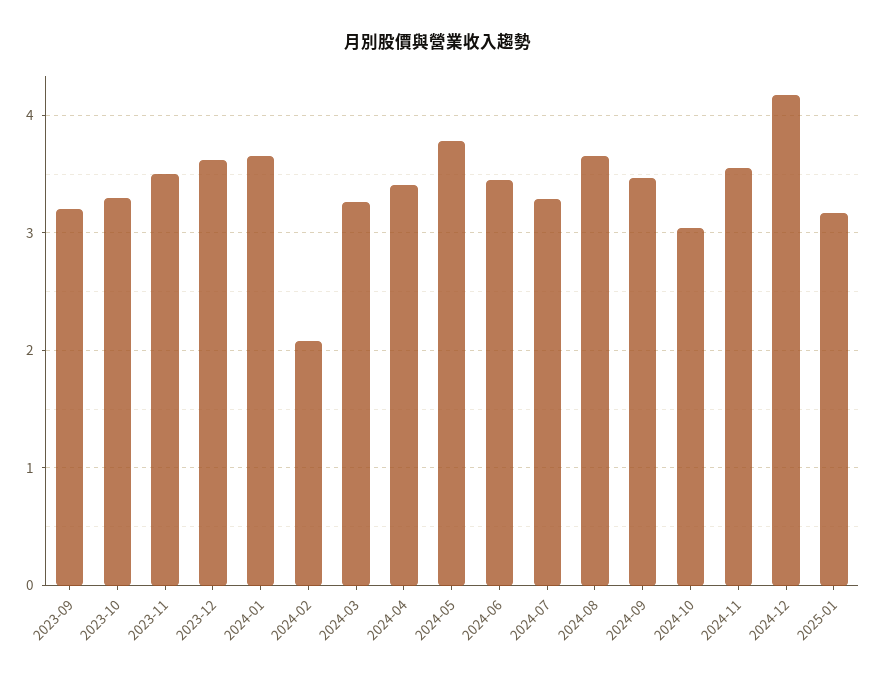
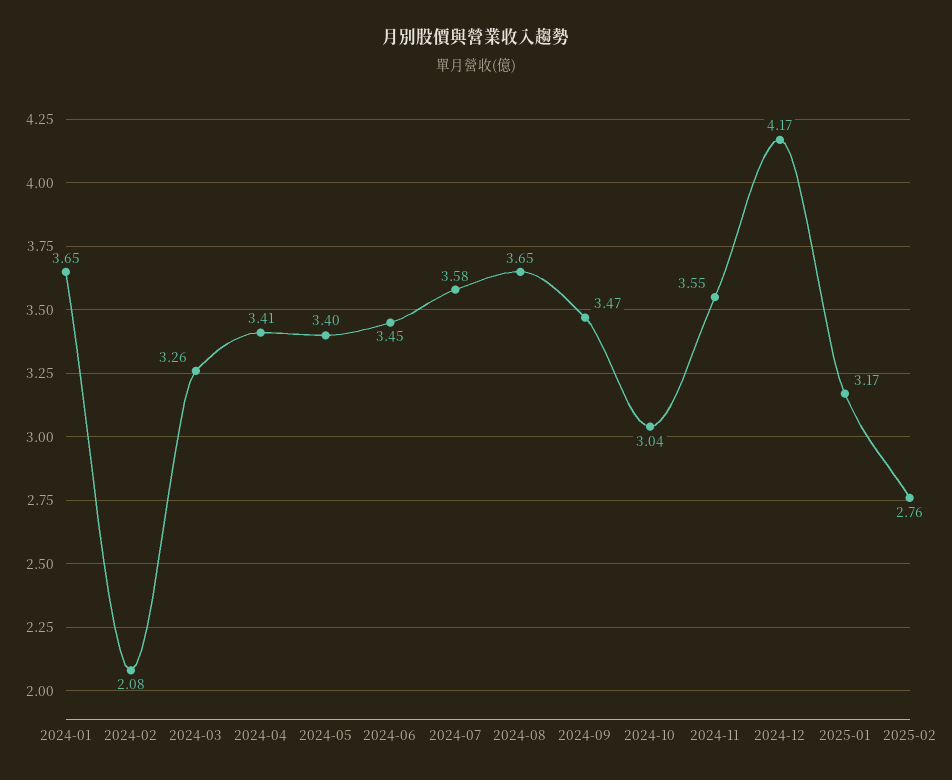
2023-09: 3.2 -> none
2023-10: 3.3 -> none
2023-11: 3.5 -> none
2023-12: 3.6 -> none
2024-05: 3.8 -> 3.4
2024-07: 3.3 -> 3.58
2025-02: none -> 2.76

